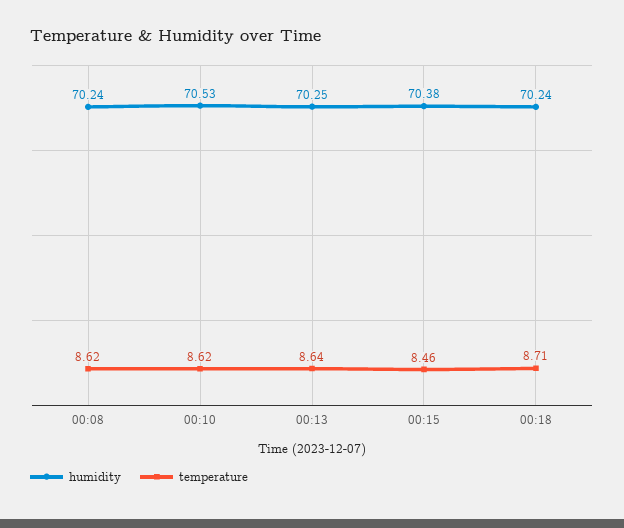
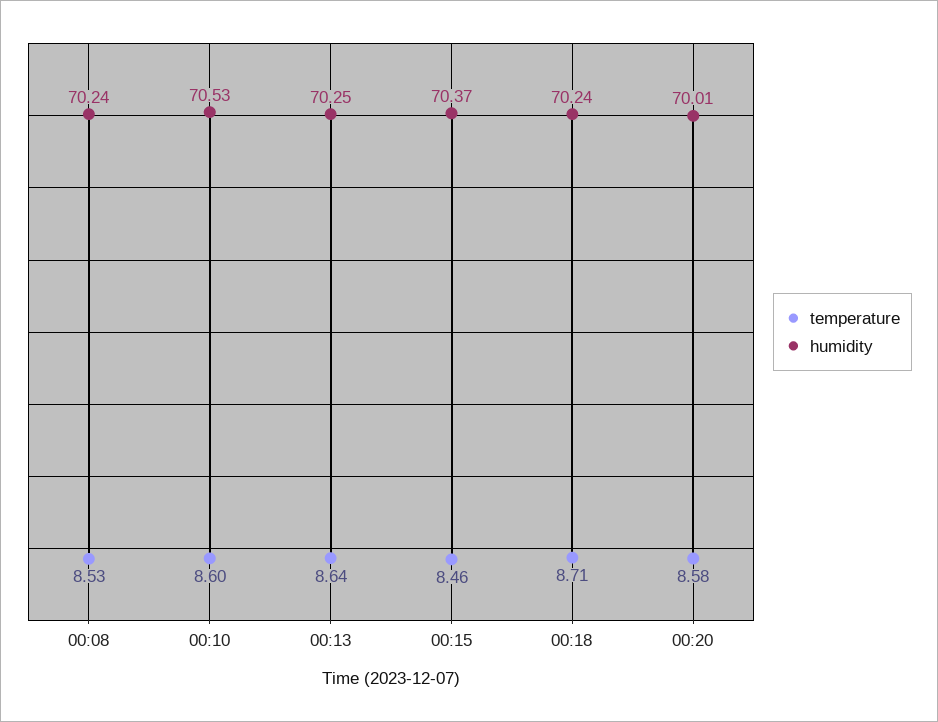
temperature, 00:08: 8.62 -> 8.53
temperature, 00:10: 8.62 -> 8.6
humidity, 00:15: 70.38 -> 70.37
temperature, 00:20: none -> 8.58
humidity, 00:20: none -> 70.01

